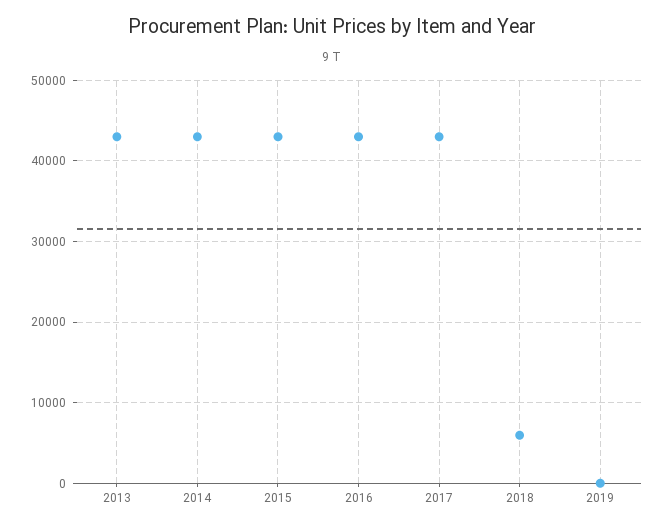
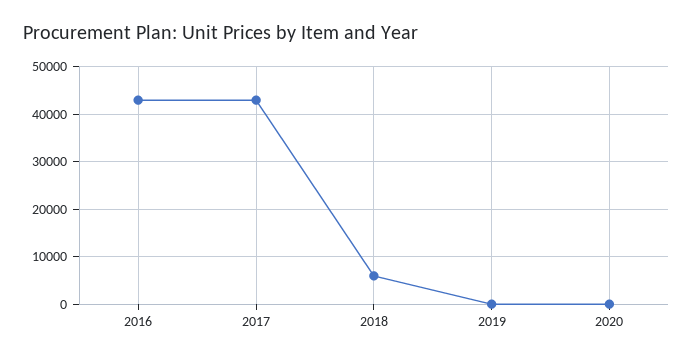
2013: 43000 -> none
2014: 43000 -> none
2015: 43000 -> none
2020: none -> 0

